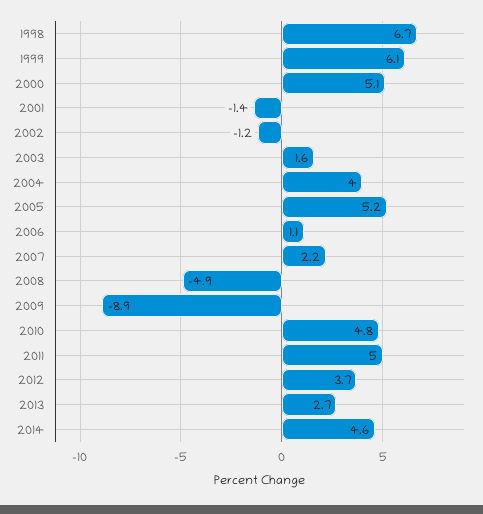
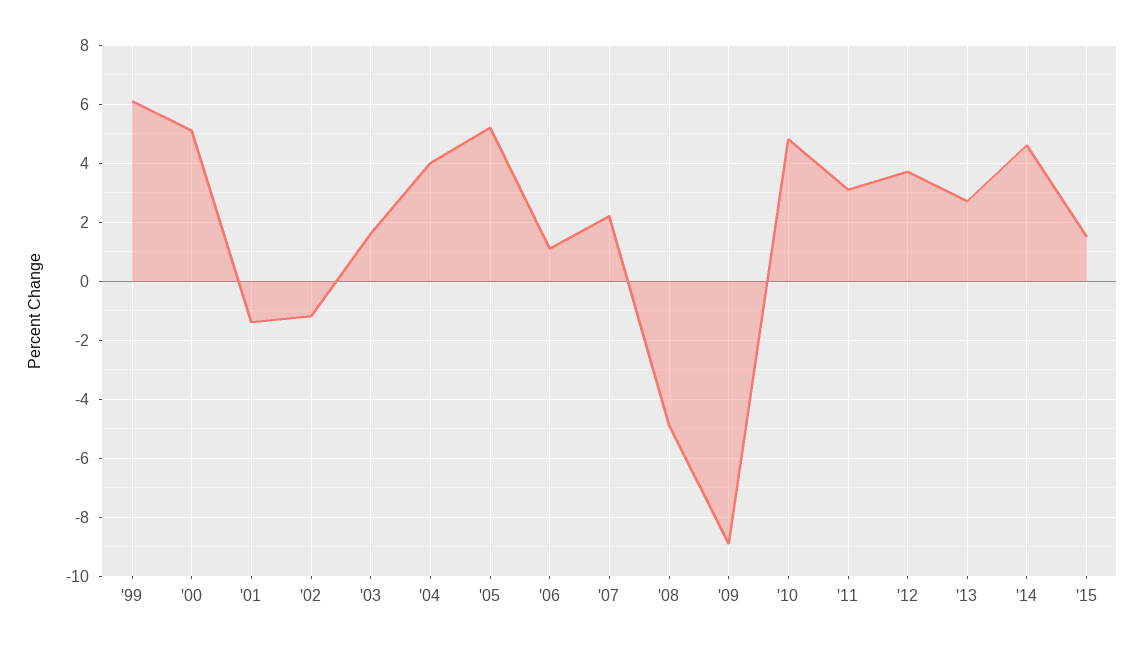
1998: 6.7 -> none
2011: 5 -> 3
'15: none -> 1.5

